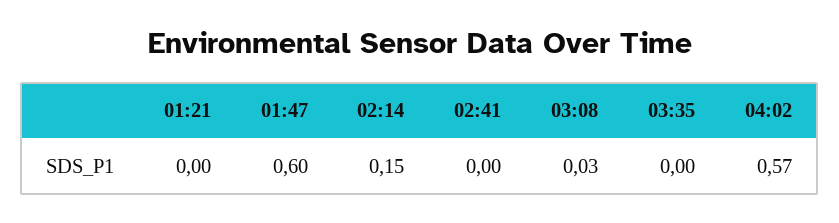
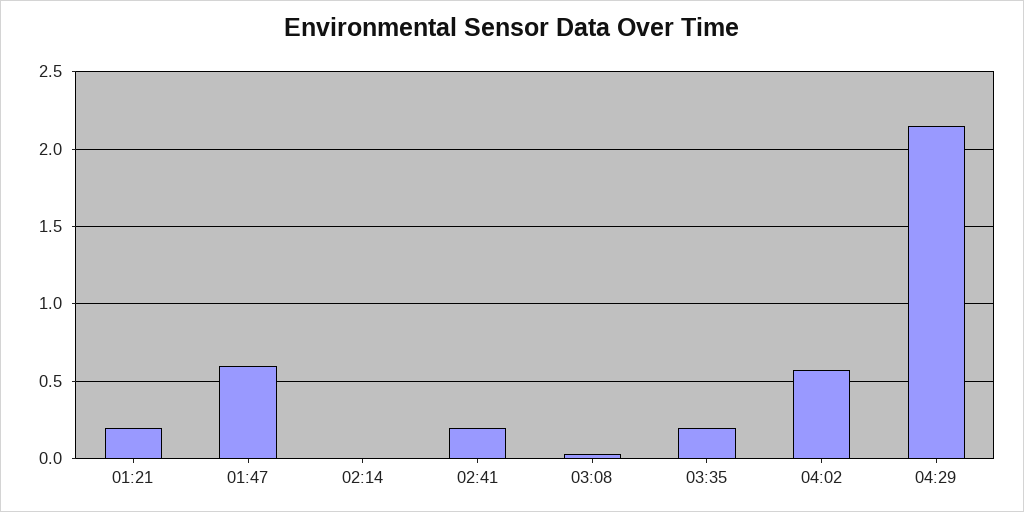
01:21: 0 -> 0.2
02:14: 0.15 -> 0
02:41: 0 -> 0.2
03:35: 0 -> 0.2
04:29: none -> 2.15

